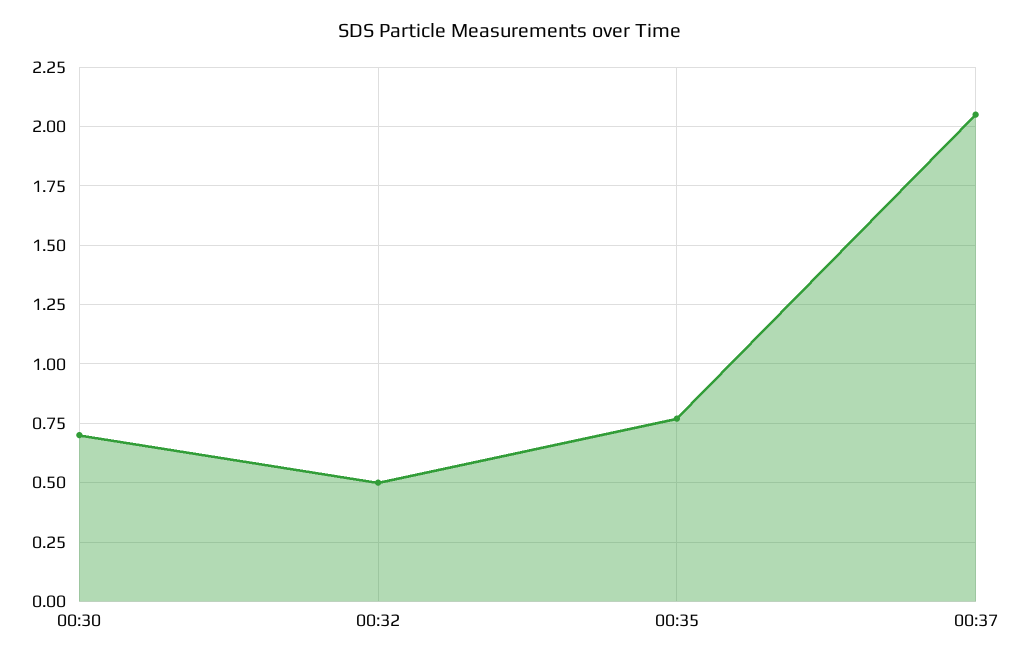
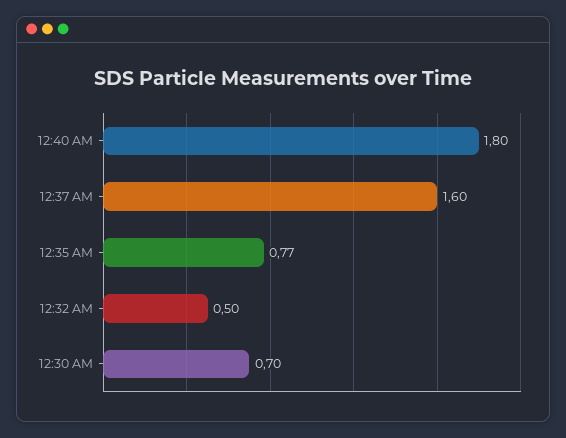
00:37: 2.05 -> 1.6
12:40 AM: none -> 1.8

